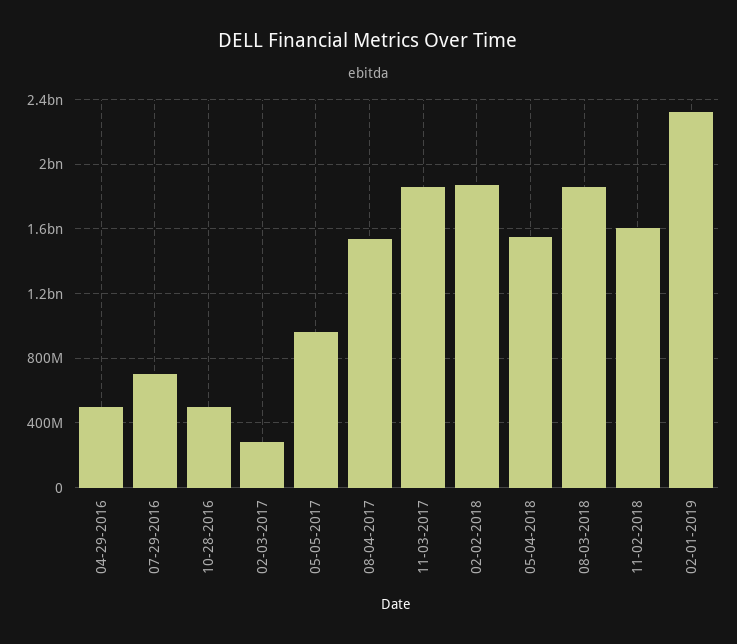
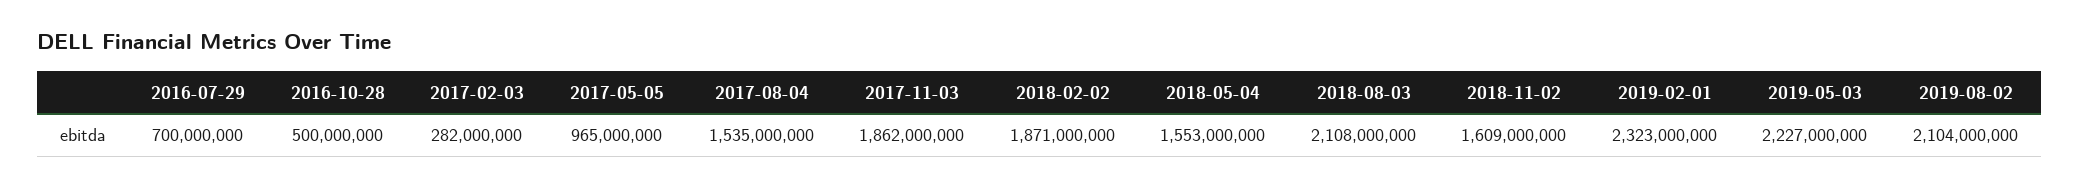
04-29-2016: 500000000 -> none
08-03-2018: 1850000000 -> 2108000000
2019-05-03: none -> 2227000000
2019-08-02: none -> 2104000000

